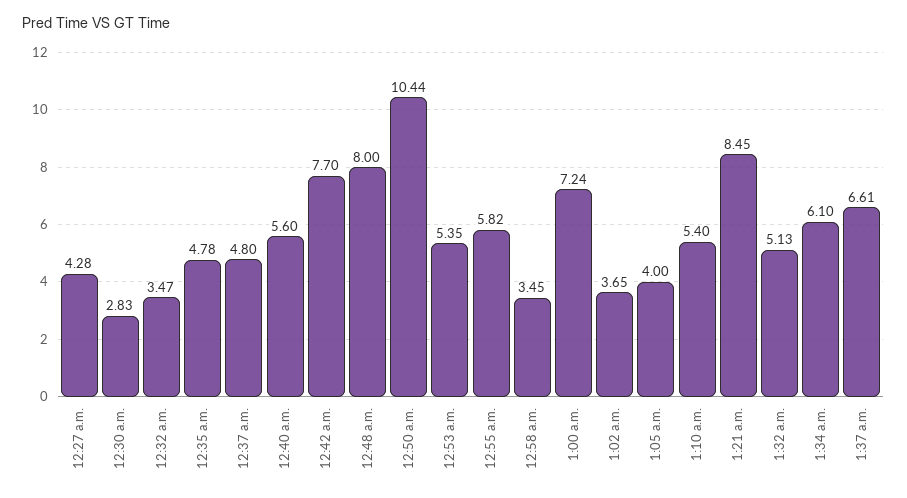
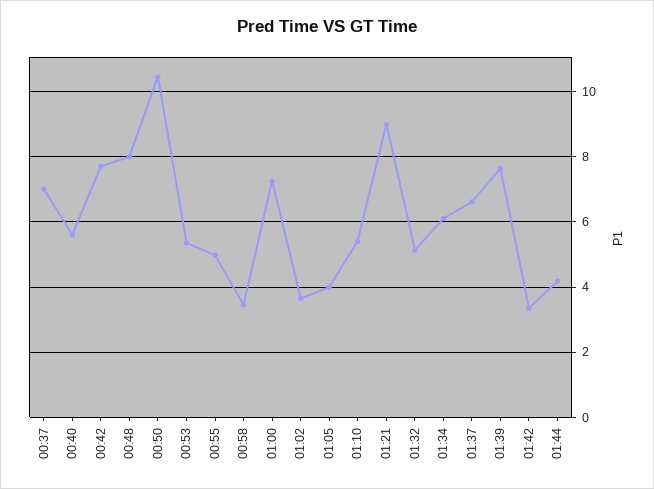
12:27 a.m.: 4.28 -> none
12:30 a.m.: 2.83 -> none
12:32 a.m.: 3.47 -> none
12:35 a.m.: 4.78 -> none
12:37 a.m.: 4.8 -> 7
12:55 a.m.: 5.82 -> 5
1:21 a.m.: 8.45 -> 9
01:39: none -> 7.6
01:42: none -> 3.4
01:44: none -> 4.2

